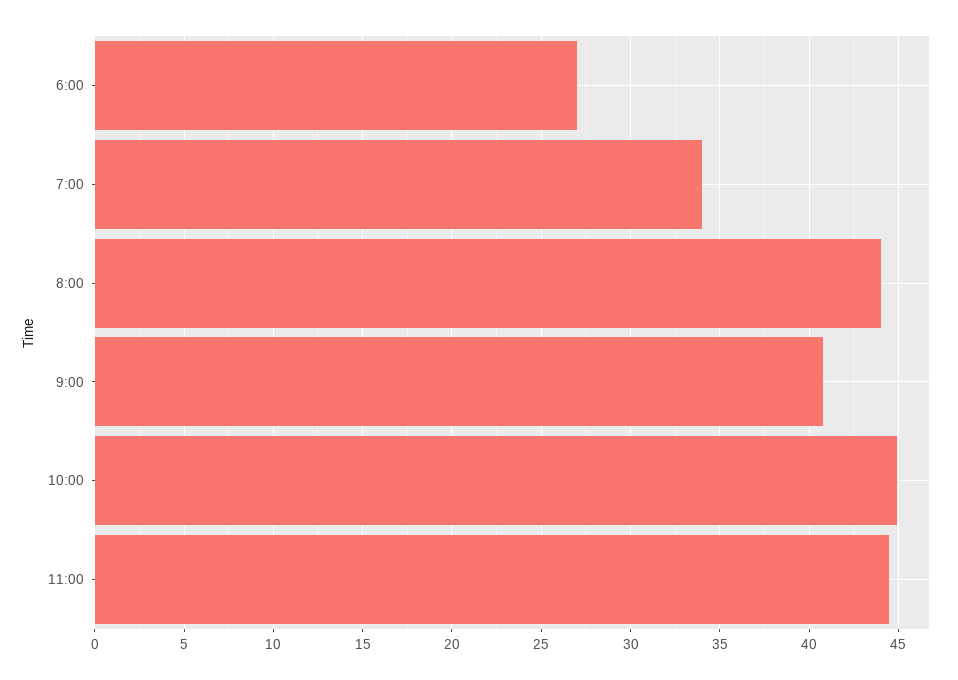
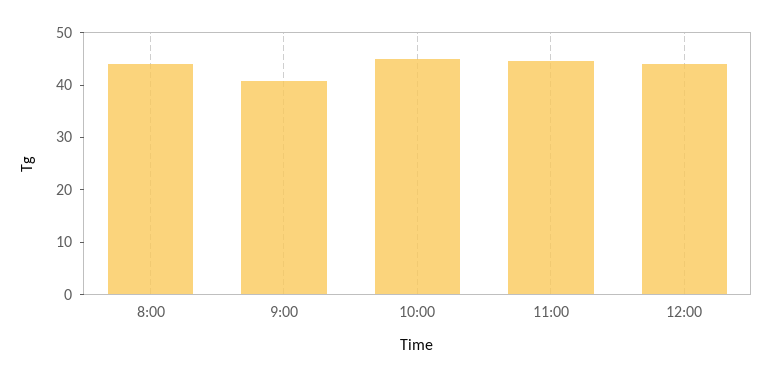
6:00: 27 -> none
7:00: 34 -> none
12:00: none -> 44

